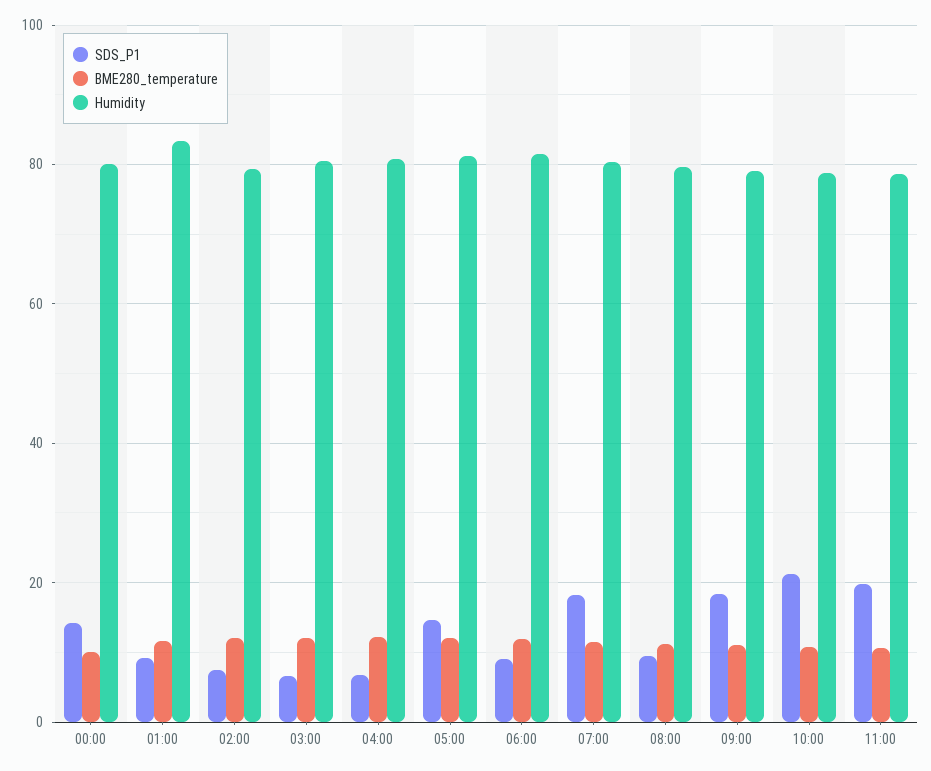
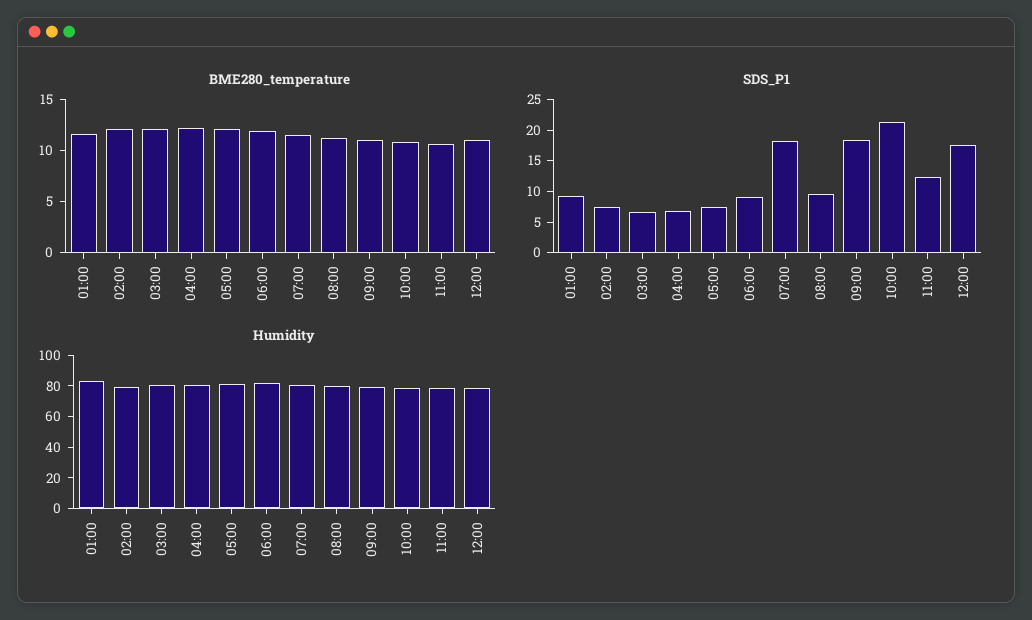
SDS_P1, 00:00: 14 -> none
BME280_temperature, 00:00: 10 -> none
Humidity, 00:00: 80 -> none
SDS_P1, 05:00: 14 -> 7.5
SDS_P1, 11:00: 20 -> 12.5
BME280_temperature, 12:00: none -> 11
SDS_P1, 12:00: none -> 17.5
Humidity, 12:00: none -> 80

